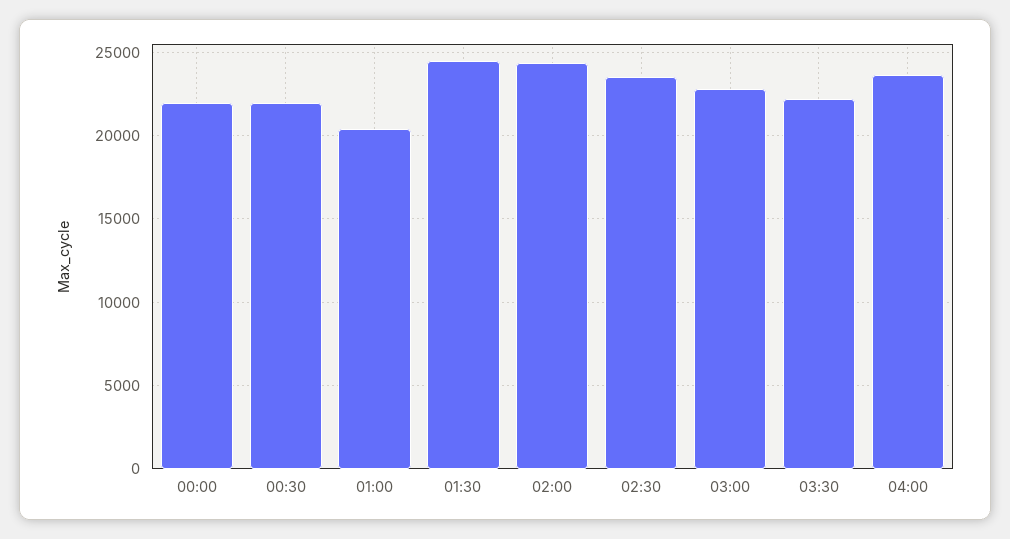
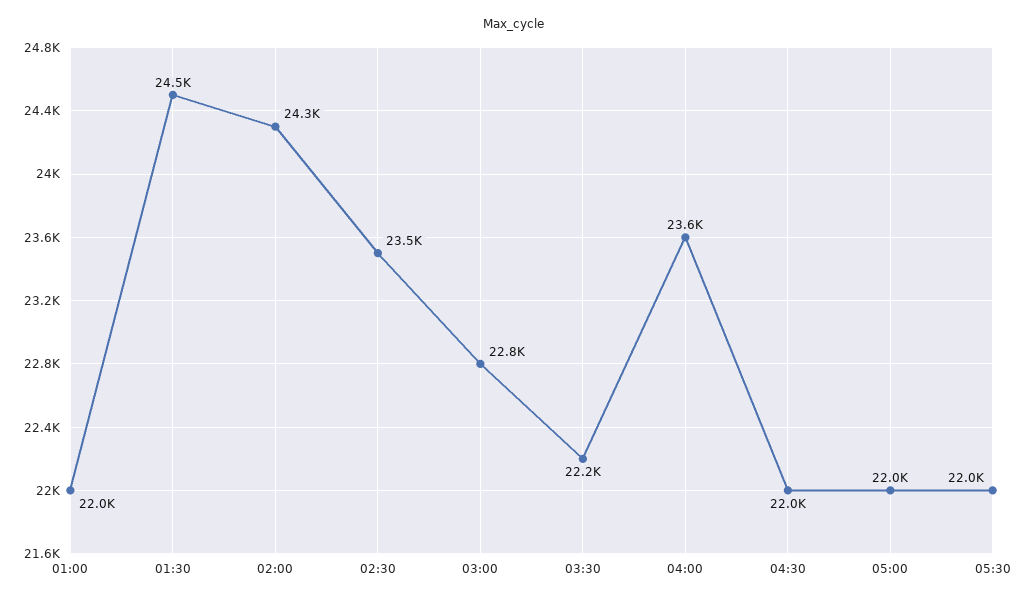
00:00: 22000 -> none
00:30: 22000 -> none
01:00: 20500 -> 22000
04:30: none -> 22000
05:00: none -> 22000
05:30: none -> 22000

